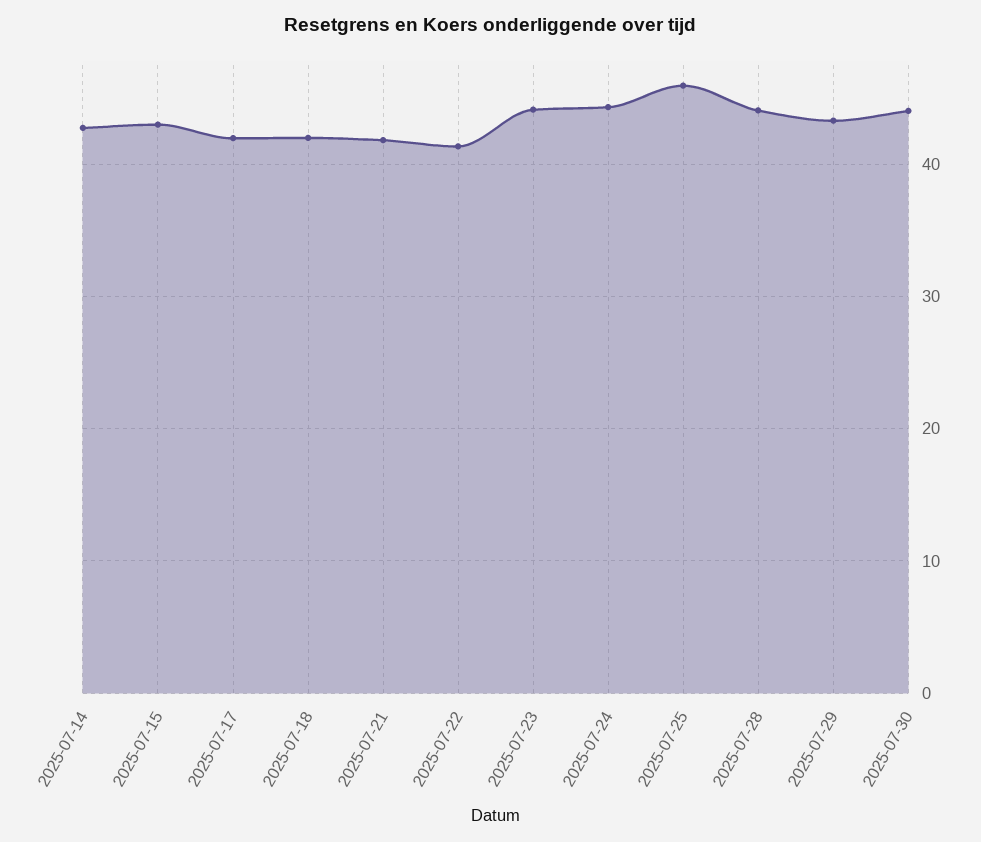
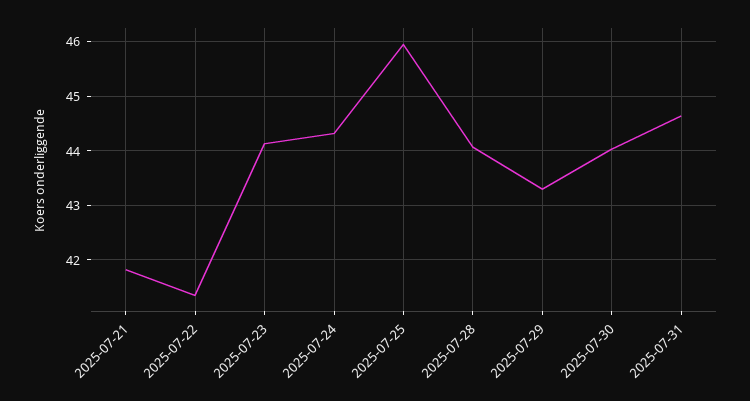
2025-07-14: 43 -> none
2025-07-15: 43 -> none
2025-07-17: 42 -> none
2025-07-18: 42 -> none
2025-07-31: none -> 44.6

